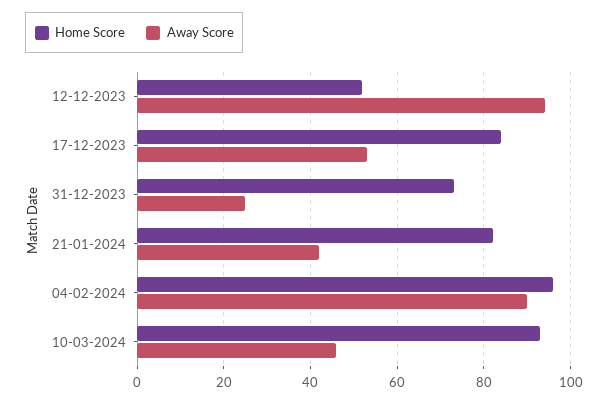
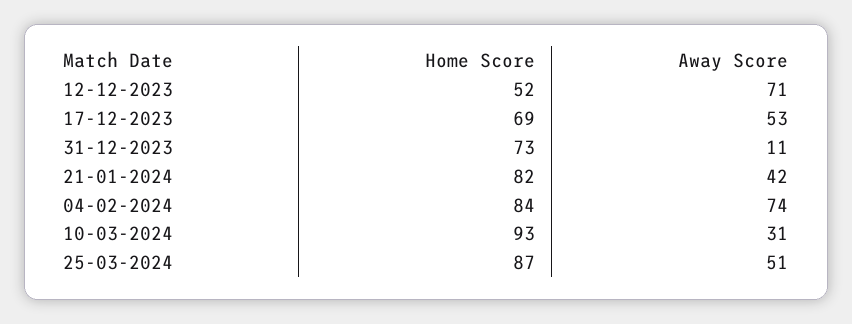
Away Score, 12-12-2023: 95 -> 71
Home Score, 17-12-2023: 85 -> 69
Away Score, 31-12-2023: 25 -> 11
Home Score, 04-02-2024: 95 -> 84
Away Score, 04-02-2024: 90 -> 74
Away Score, 10-03-2024: 45 -> 31
Home Score, 25-03-2024: none -> 87
Away Score, 25-03-2024: none -> 51

